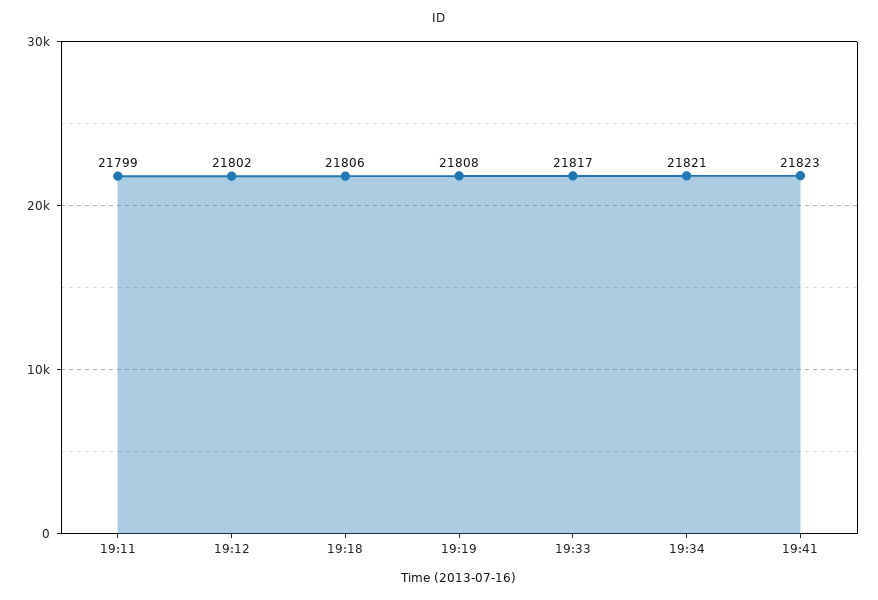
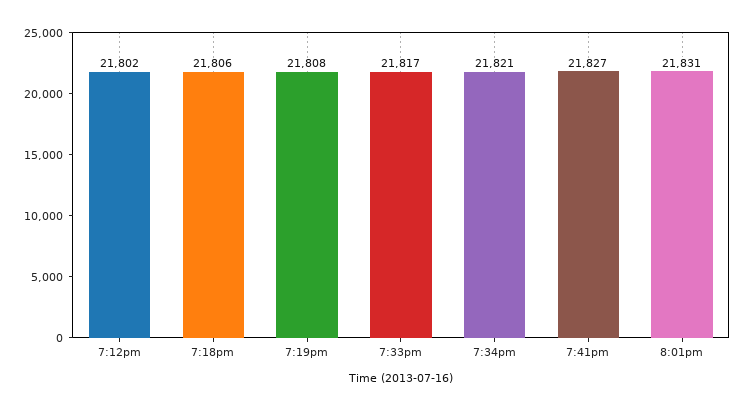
19:11: 21799 -> none
19:41: 21823 -> 21827
8:01pm: none -> 21831

